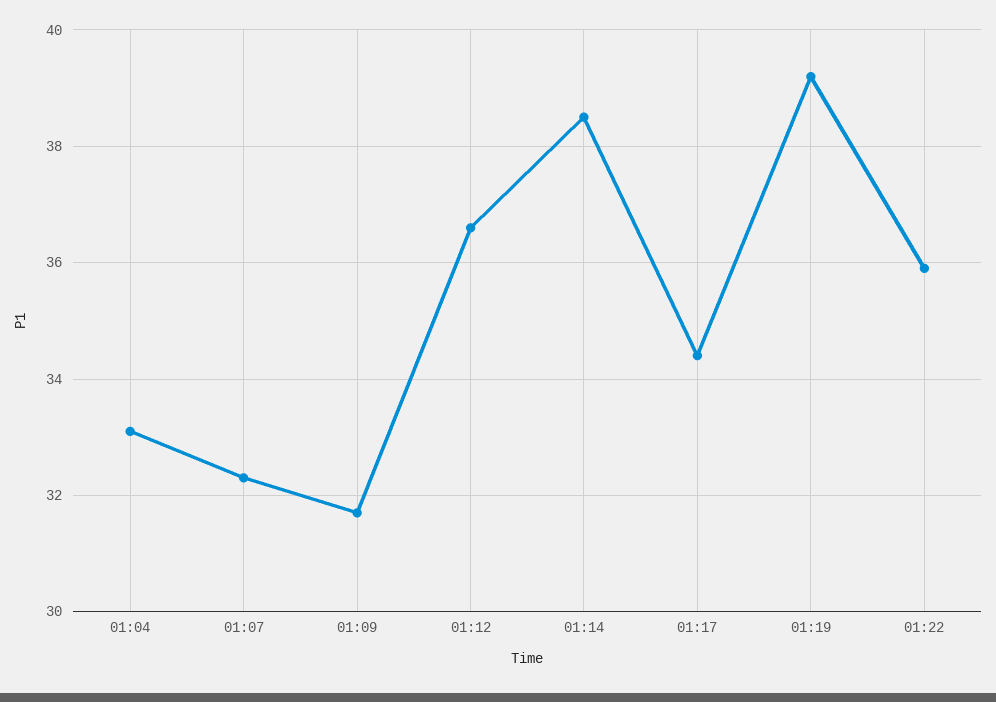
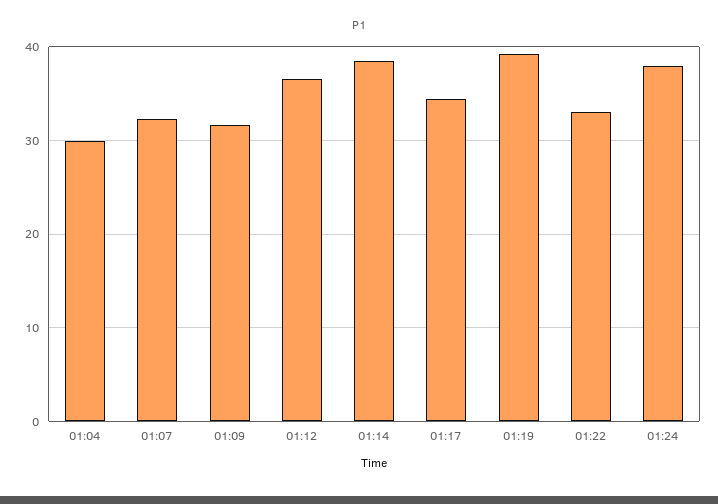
01:04: 33 -> 30
01:22: 36 -> 33
01:24: none -> 38

